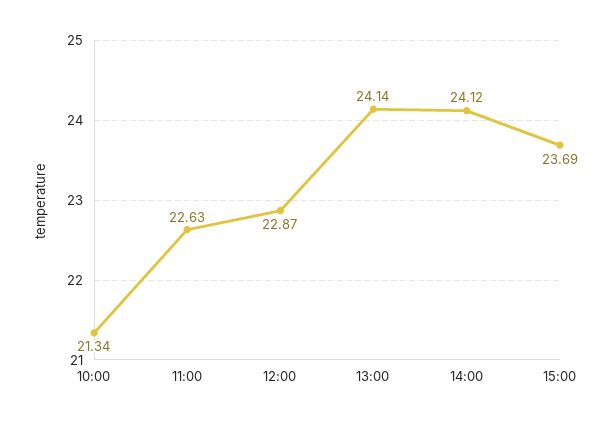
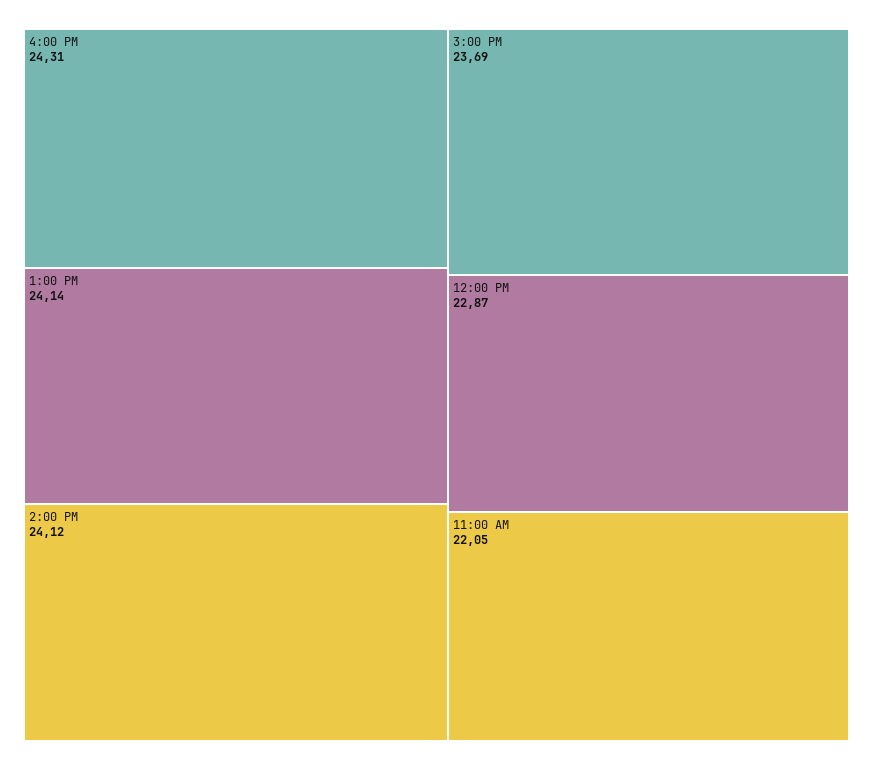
10:00: 21.34 -> none
11:00: 22.63 -> 22.05
4:00 PM: none -> 24.31

